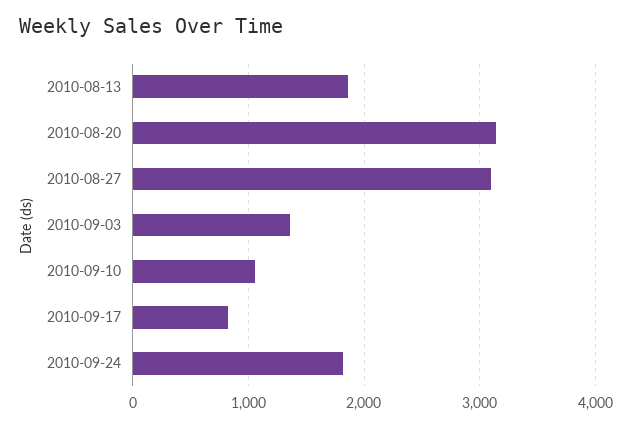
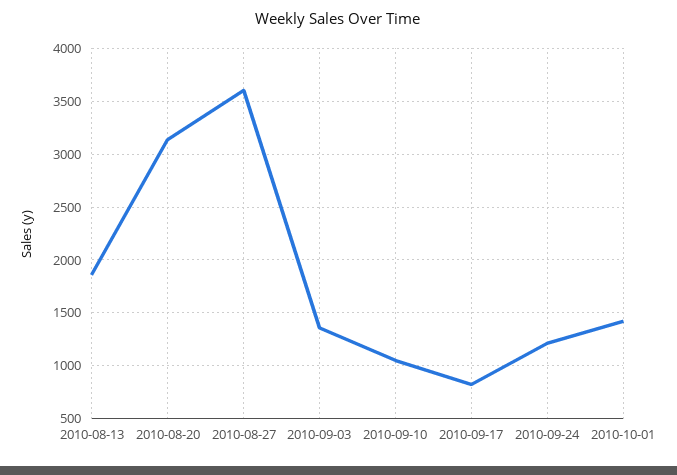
2010-08-27: 3100 -> 3600
2010-09-24: 1800 -> 1200
2010-10-01: none -> 1400

